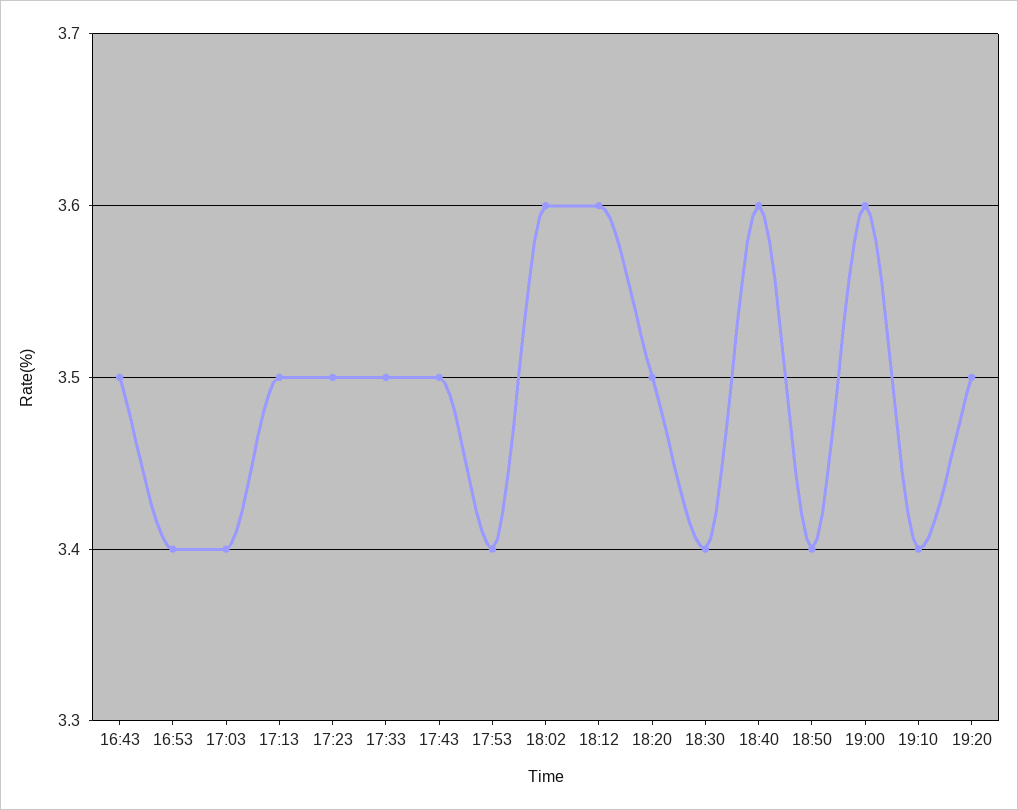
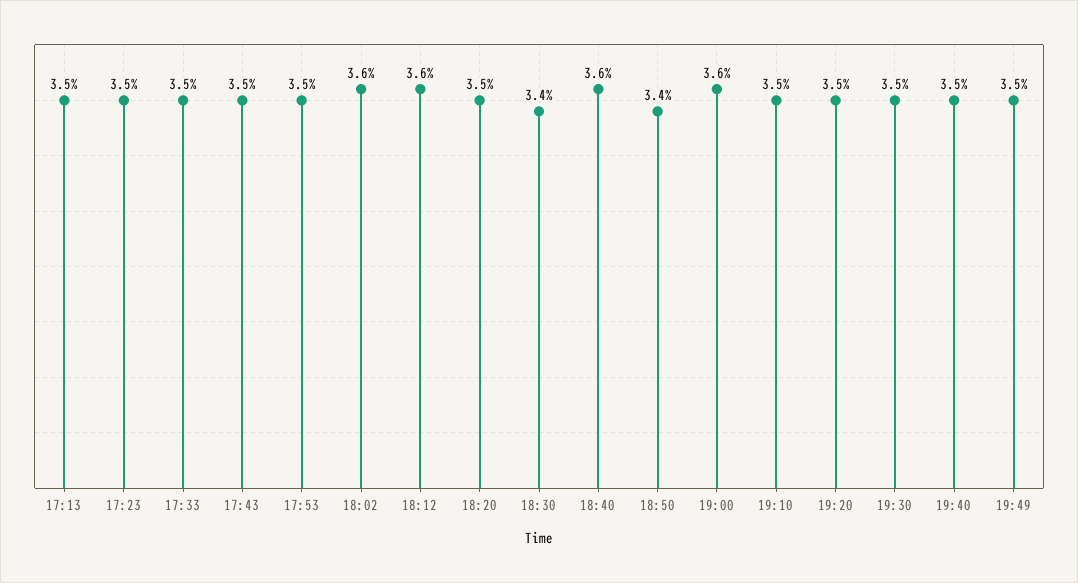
16:43: 3.5 -> none
16:53: 3.4 -> none
17:03: 3.4 -> none
17:53: 3.4 -> 3.5
19:10: 3.4 -> 3.5
19:30: none -> 3.5
19:40: none -> 3.5
19:49: none -> 3.5

